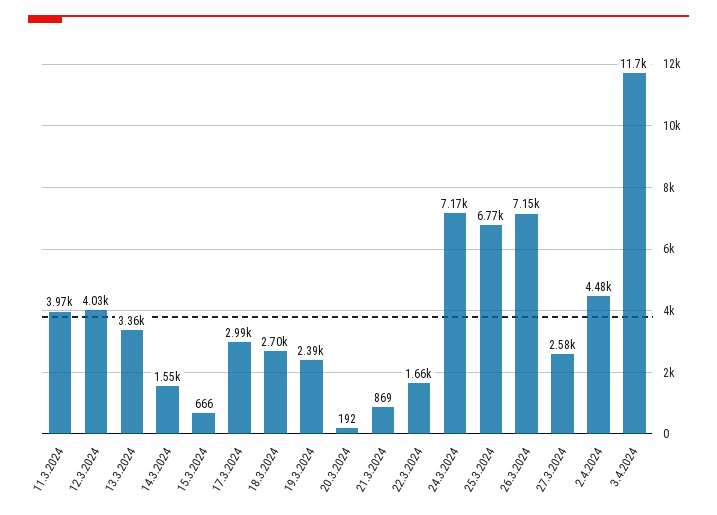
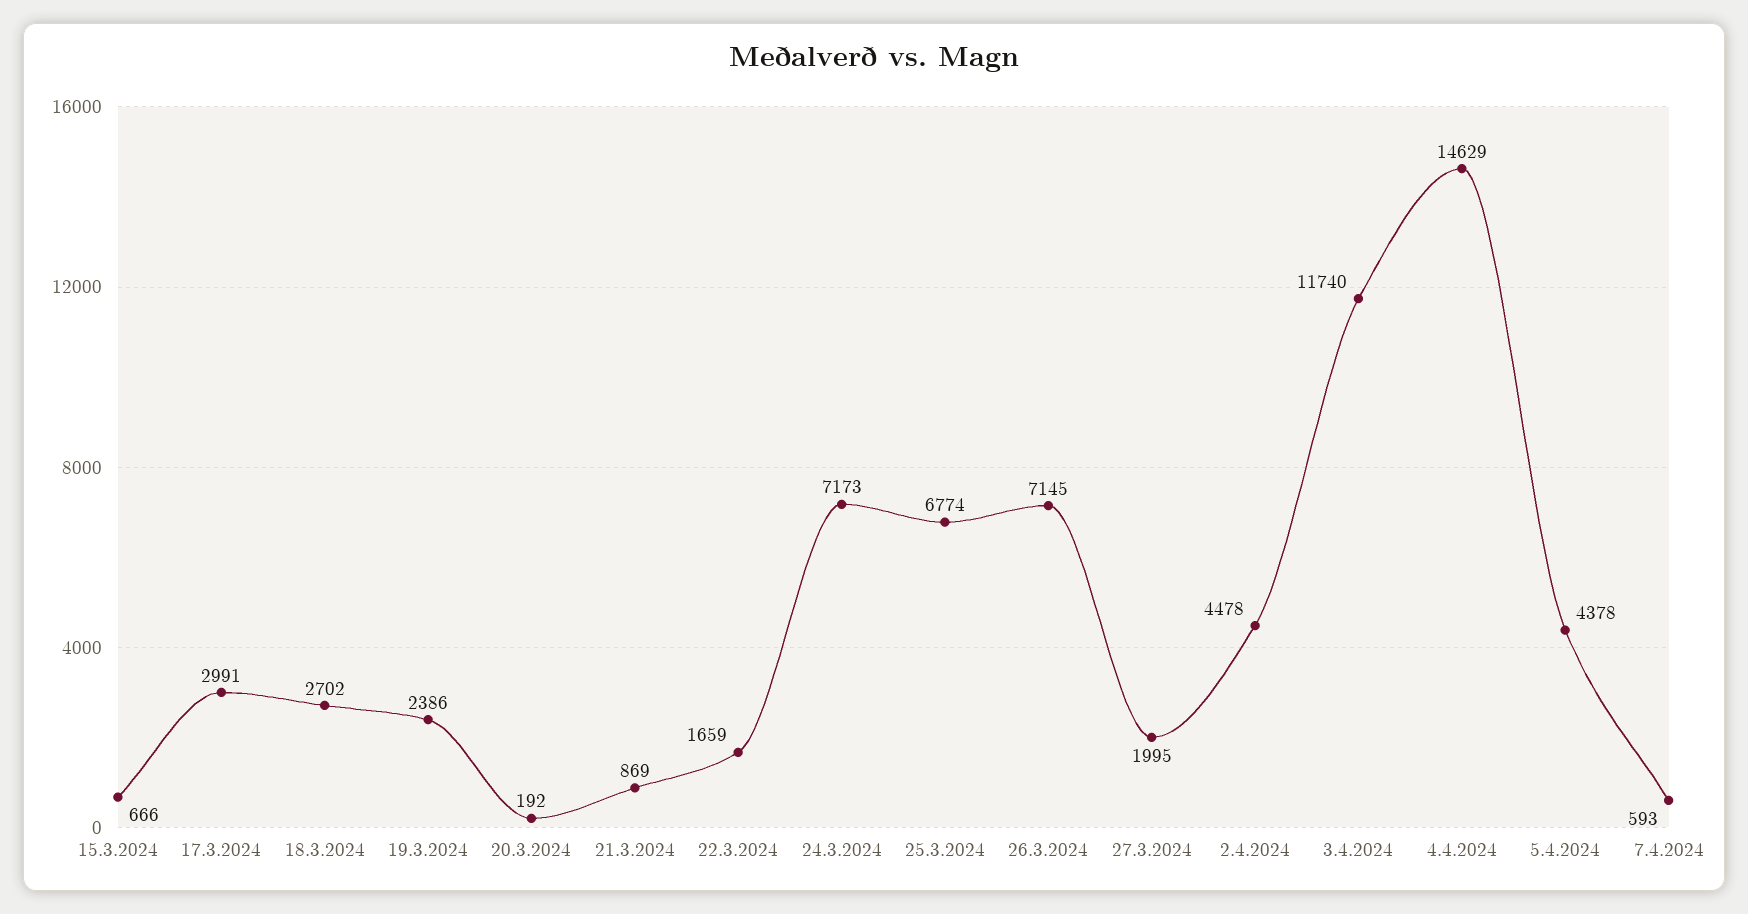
11.3.2024: 3970 -> none
12.3.2024: 4030 -> none
13.3.2024: 3360 -> none
14.3.2024: 1550 -> none
27.3.2024: 2580 -> 1995
4.4.2024: none -> 14629
5.4.2024: none -> 4378
7.4.2024: none -> 593

